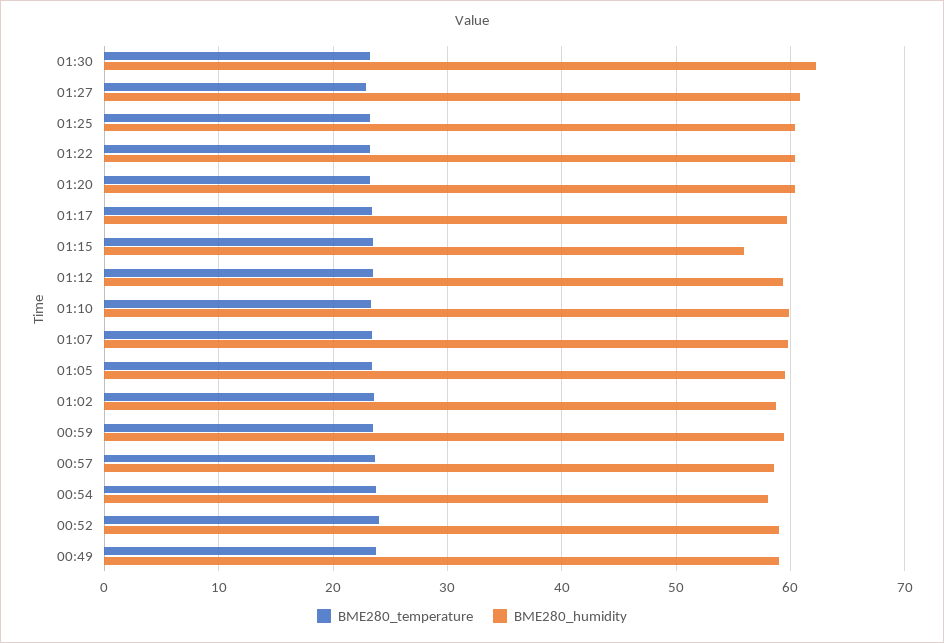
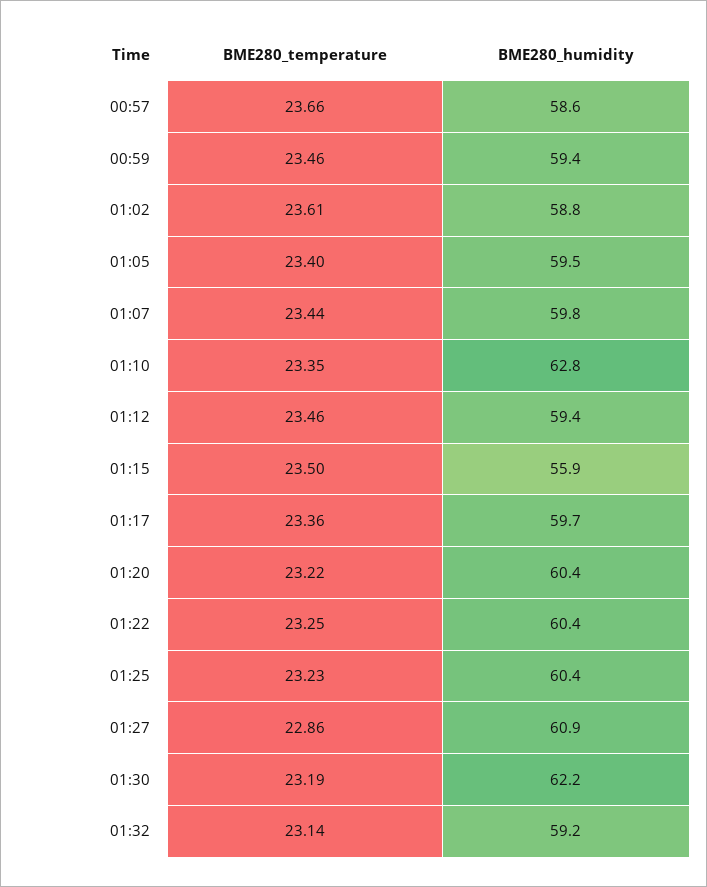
BME280_humidity, 01:10: 60 -> 62.8
BME280_temperature, 00:54: 24 -> none
BME280_humidity, 00:54: 58 -> none
BME280_temperature, 00:52: 24 -> none
BME280_humidity, 00:52: 59 -> none
BME280_temperature, 00:49: 24 -> none
BME280_humidity, 00:49: 59 -> none
BME280_temperature, 01:32: none -> 23.14
BME280_humidity, 01:32: none -> 59.2

